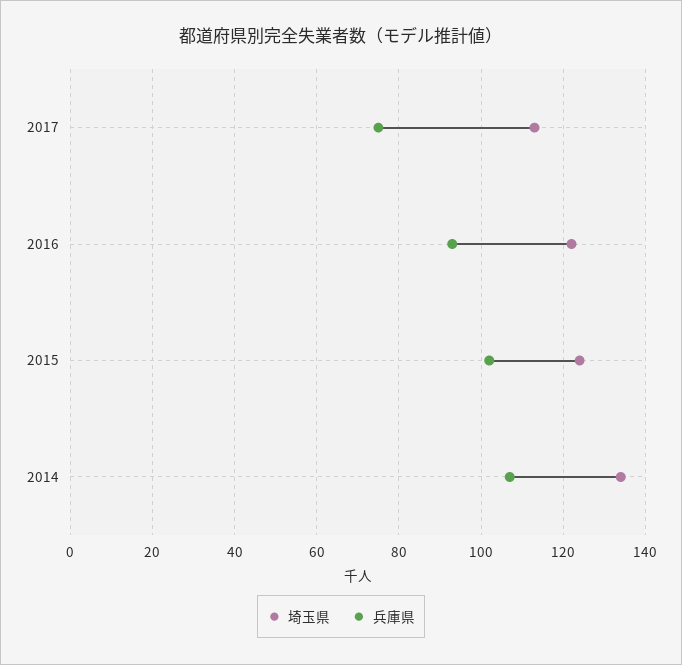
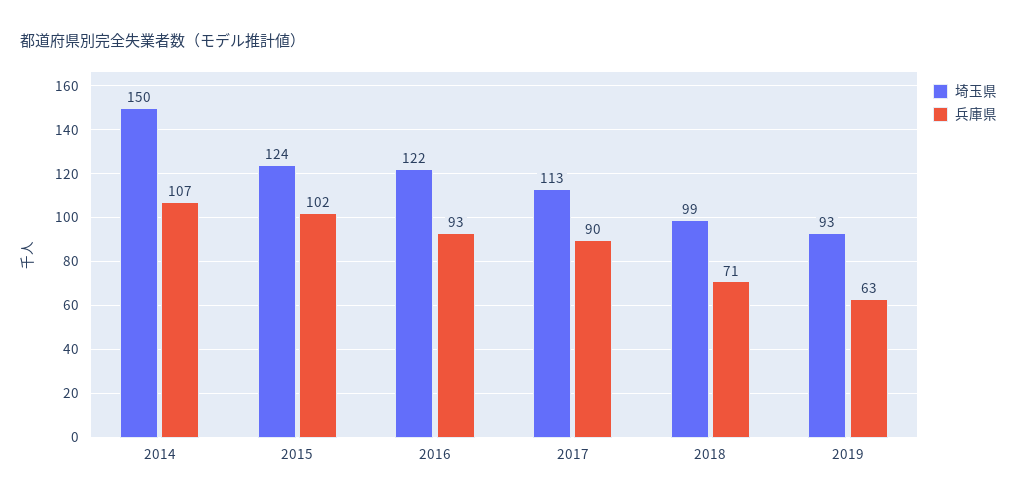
兵庫県, 2017: 75 -> 90
埼玉県, 2014: 135 -> 150
埼玉県, 2018: none -> 99
兵庫県, 2018: none -> 71
埼玉県, 2019: none -> 93
兵庫県, 2019: none -> 63

